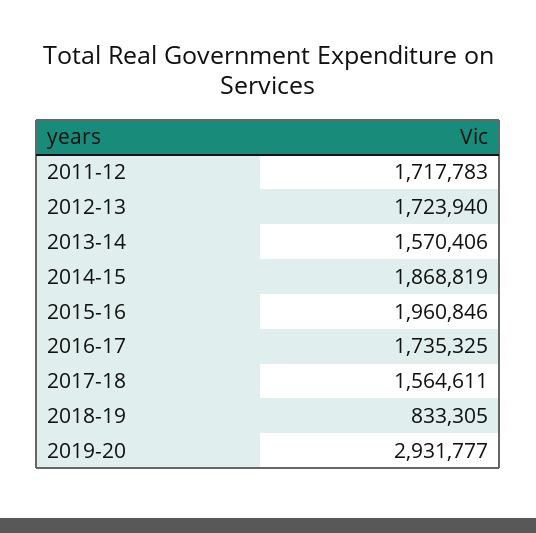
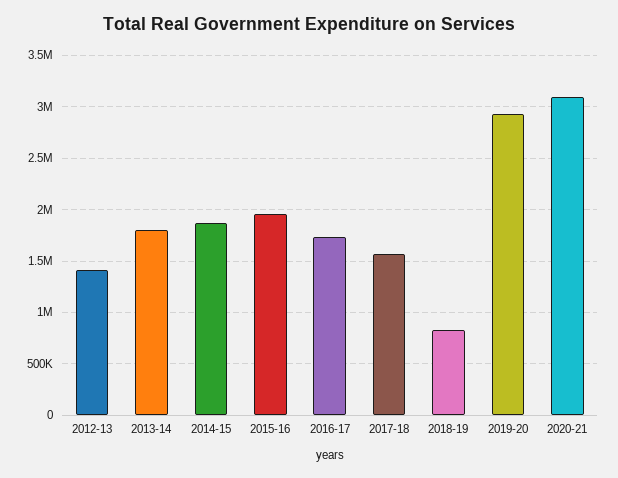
2011-12: 1717783 -> none
2012-13: 1723940 -> 1400000
2013-14: 1570406 -> 1800000
2020-21: none -> 3100000

